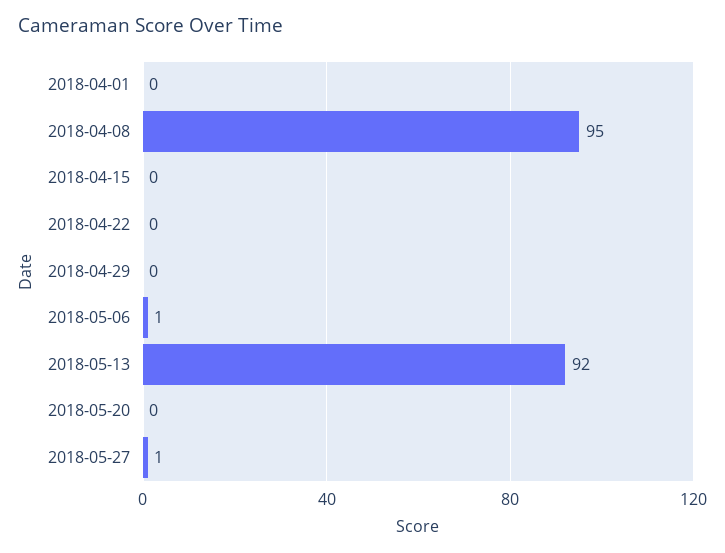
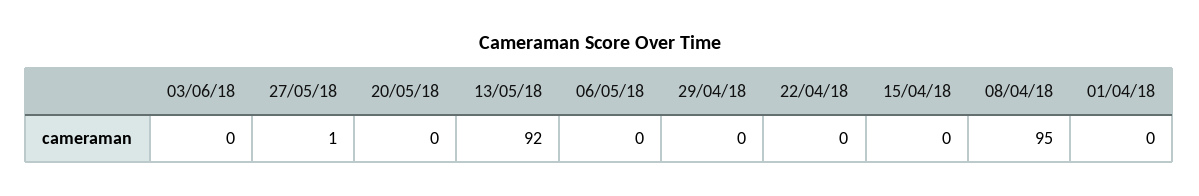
2018-05-06: 1 -> 0
03/06/18: none -> 0

